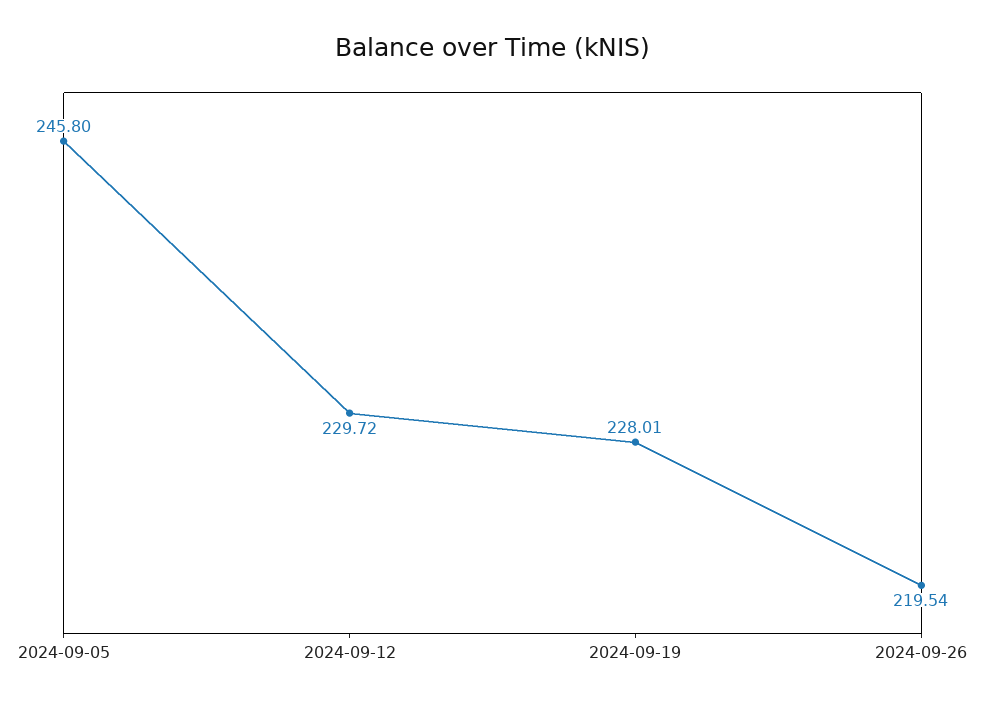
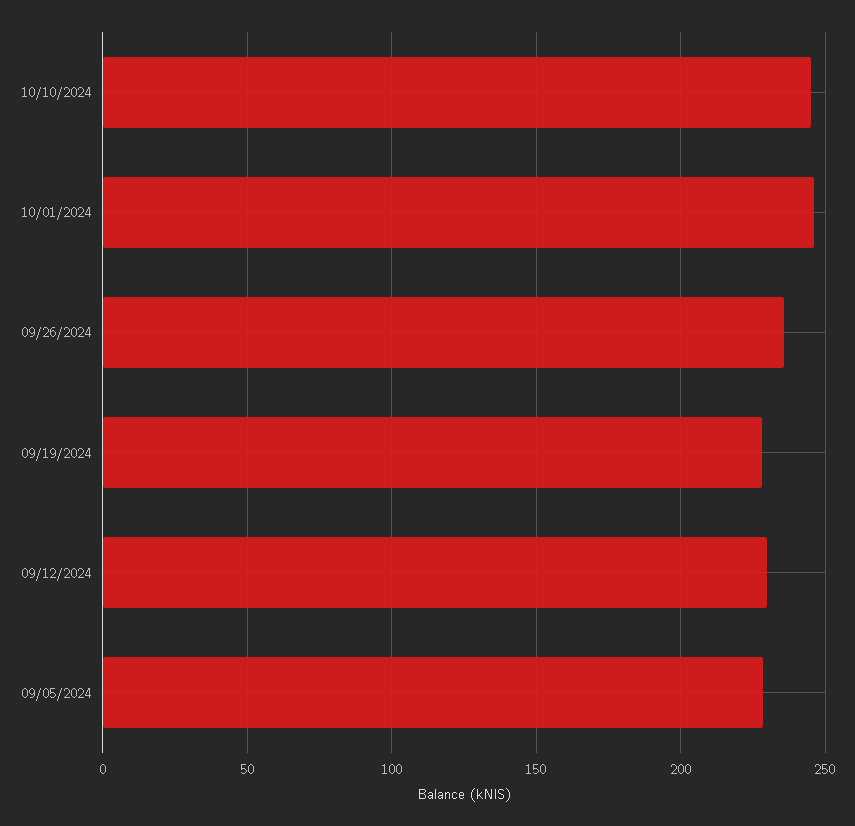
2024-09-05: 245.8 -> 230
2024-09-26: 219.54 -> 235
10/10/2024: none -> 245
10/01/2024: none -> 245

